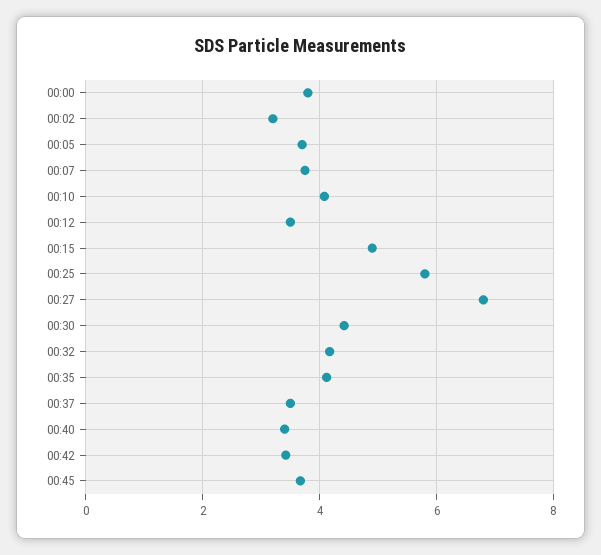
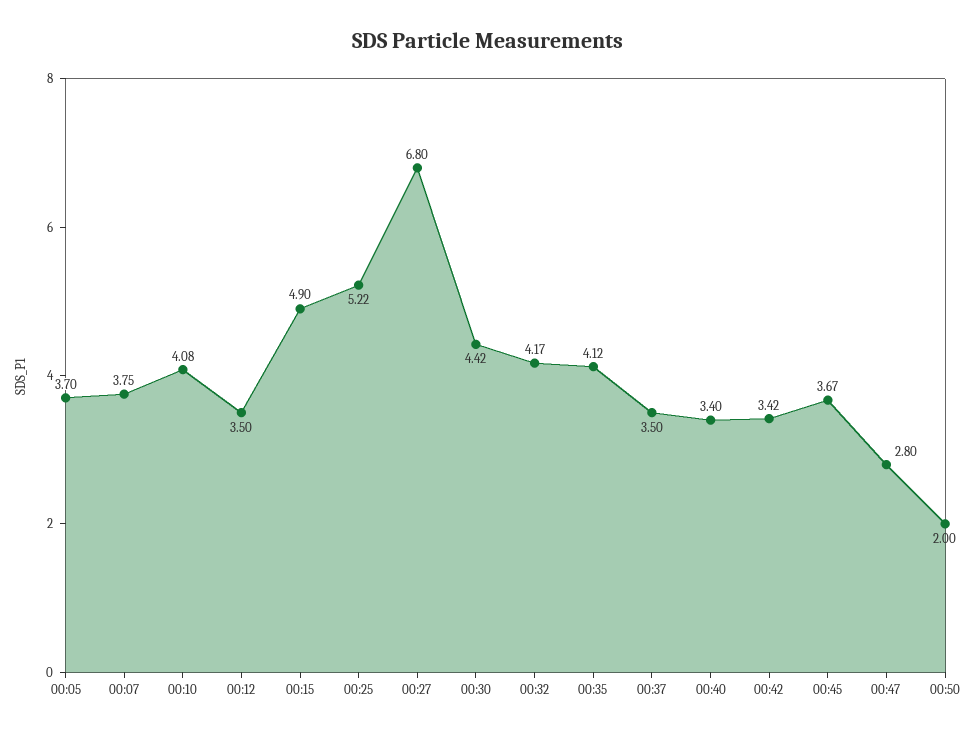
00:00: 3.8 -> none
00:02: 3.2 -> none
00:25: 5.8 -> 5.22
00:47: none -> 2.8
00:50: none -> 2

